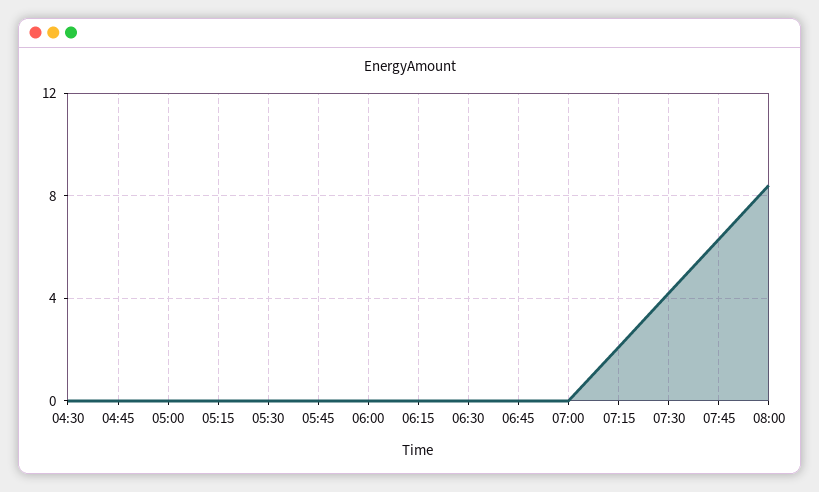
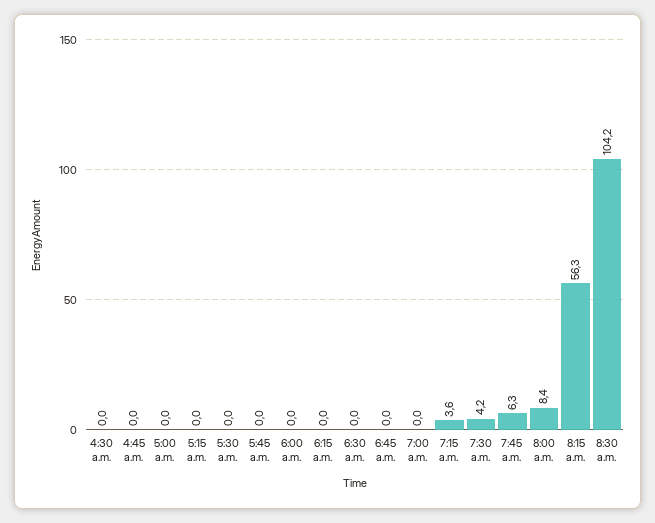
07:15: 2 -> 3.6
8:15 a.m.: none -> 56.3
8:30 a.m.: none -> 104.2

